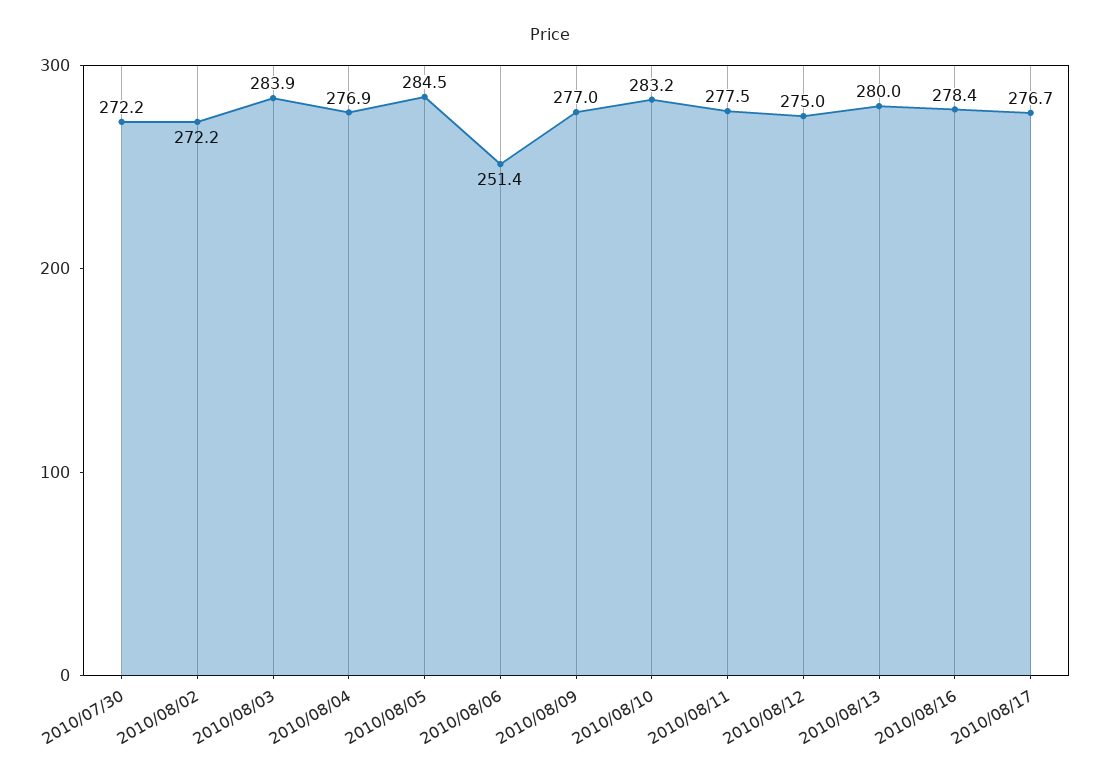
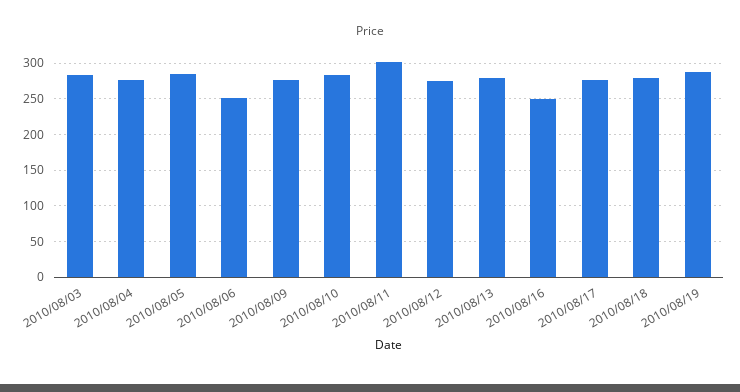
2010/07/30: 272.2 -> none
2010/08/02: 272.2 -> none
2010/08/11: 277.5 -> 300
2010/08/16: 278.4 -> 250
2010/08/18: none -> 280
2010/08/19: none -> 290

